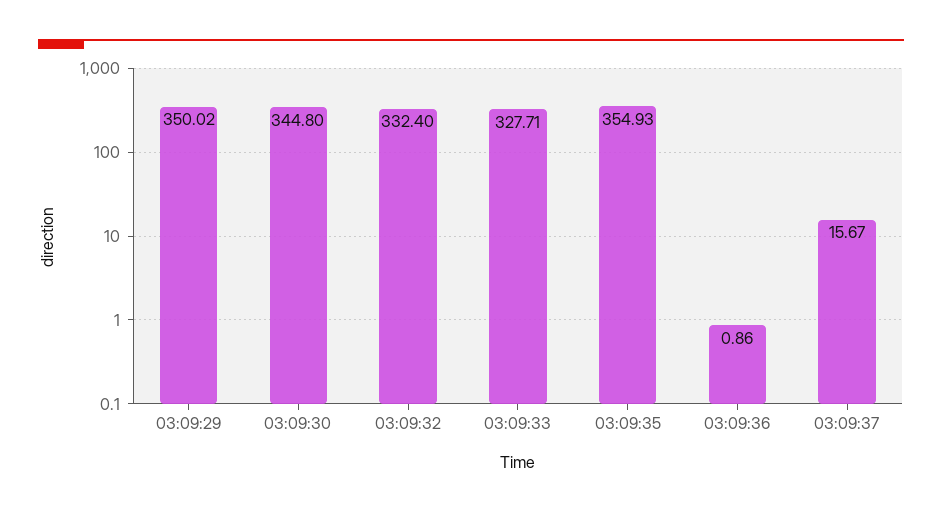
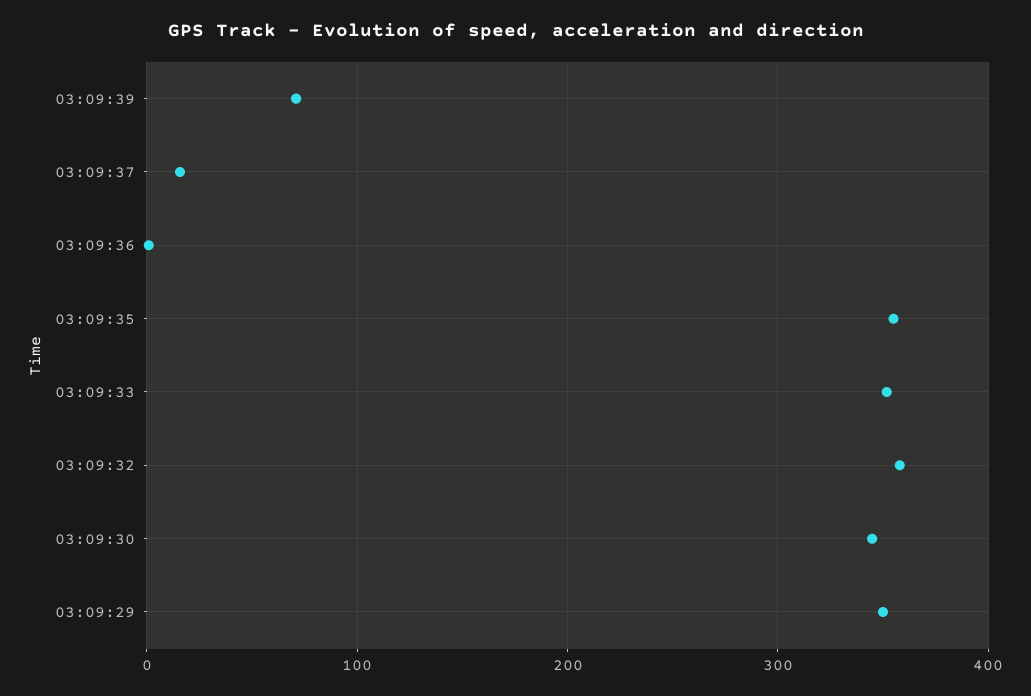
03:09:32: 332.4 -> 360
03:09:33: 327.71 -> 350
03:09:39: none -> 70

